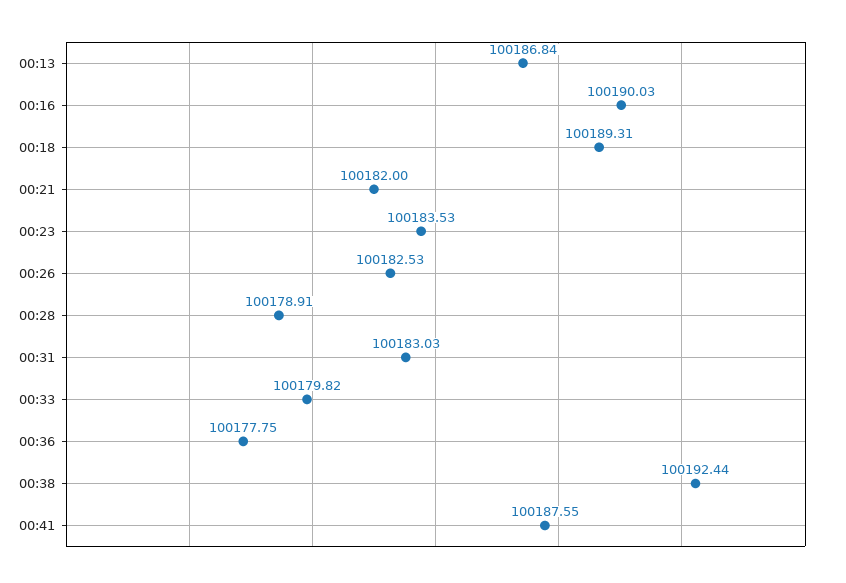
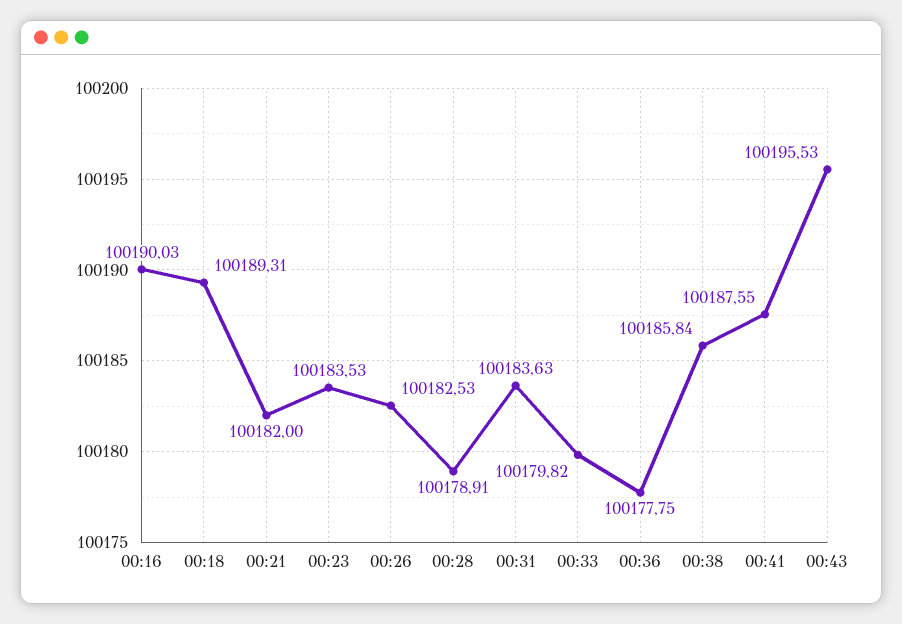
00:13: 100186.84 -> none
00:31: 100183.03 -> 100183.63
00:38: 100192.44 -> 100185.84
00:43: none -> 100195.53

